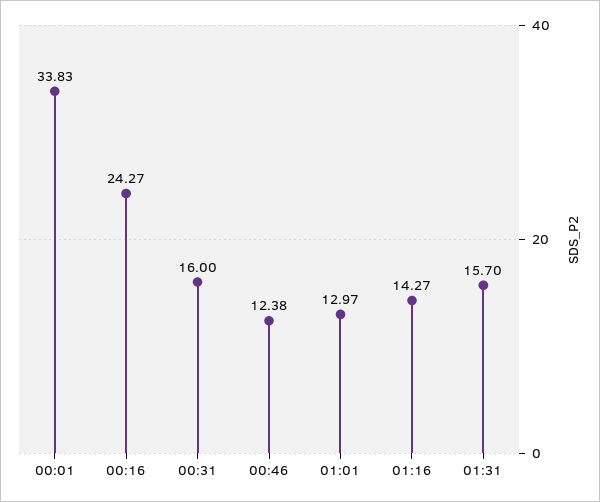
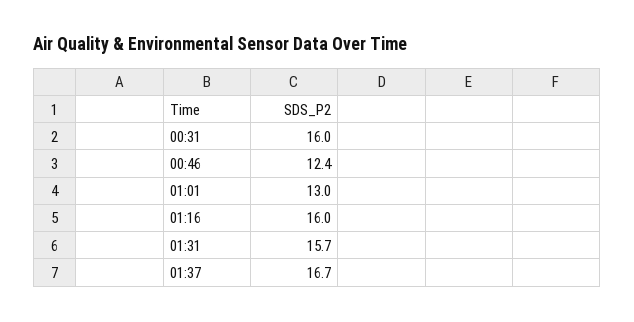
00:01: 33.83 -> none
00:16: 24.27 -> none
01:16: 14.27 -> 16
01:37: none -> 16.7

